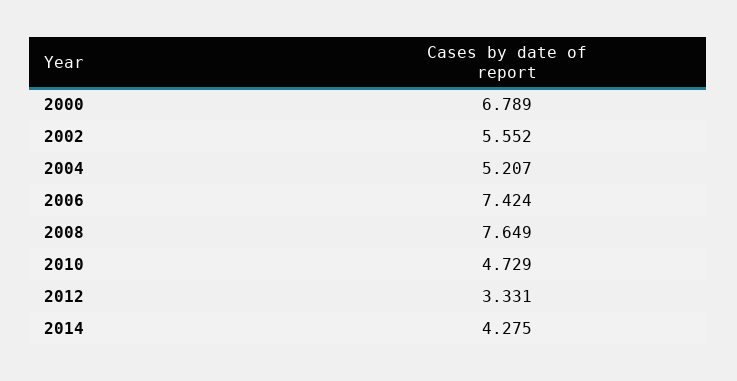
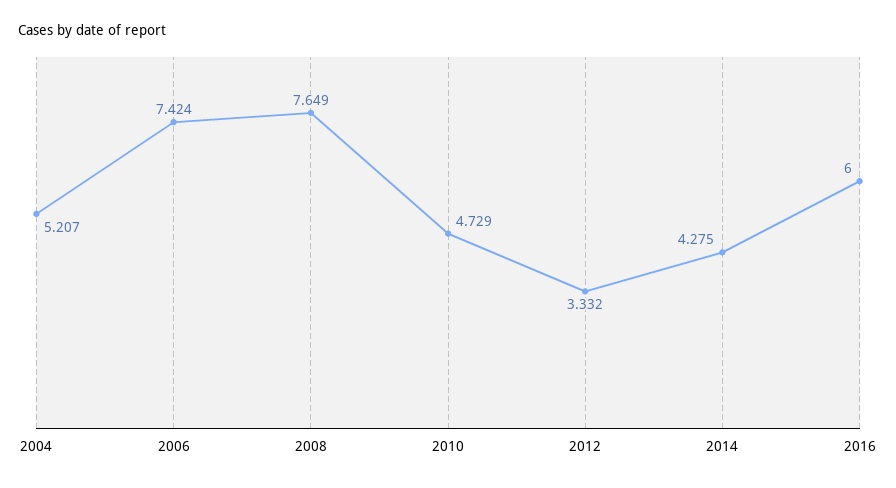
2000: 6.789 -> none
2002: 5.552 -> none
2012: 3.331 -> 3.332
2016: none -> 6

